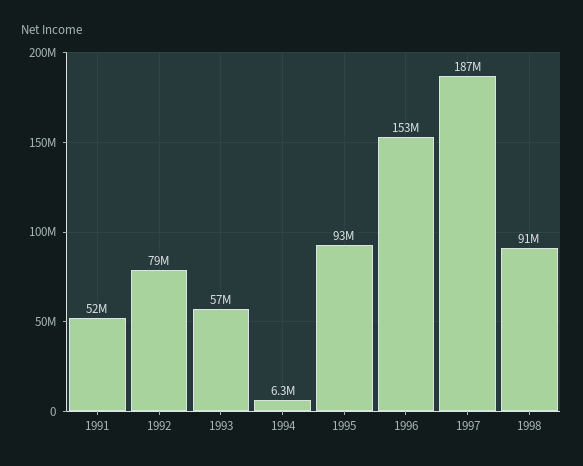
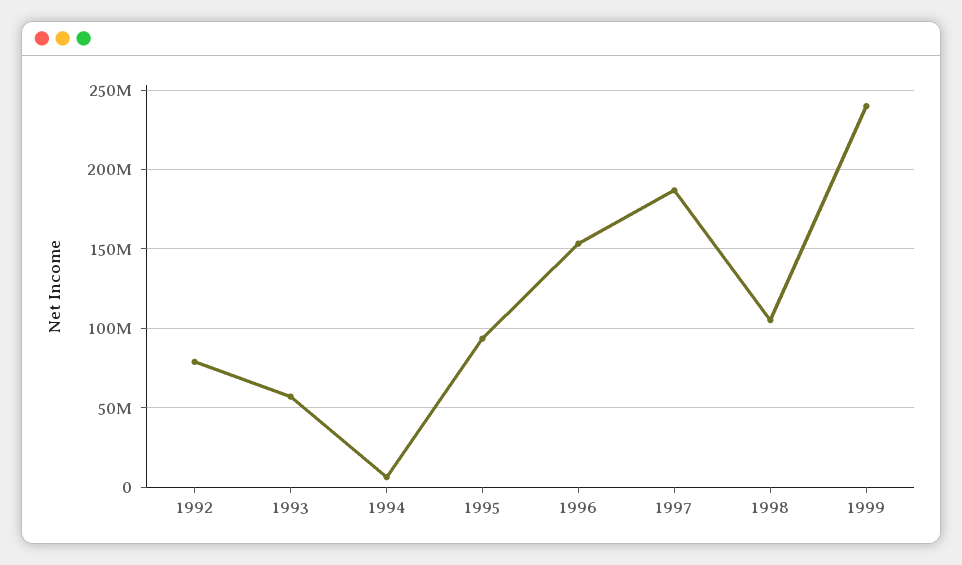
1991: 52000000 -> none
1998: 91000000 -> 105000000
1999: none -> 240000000

